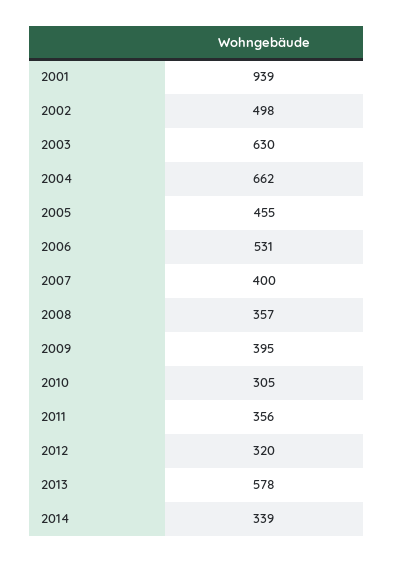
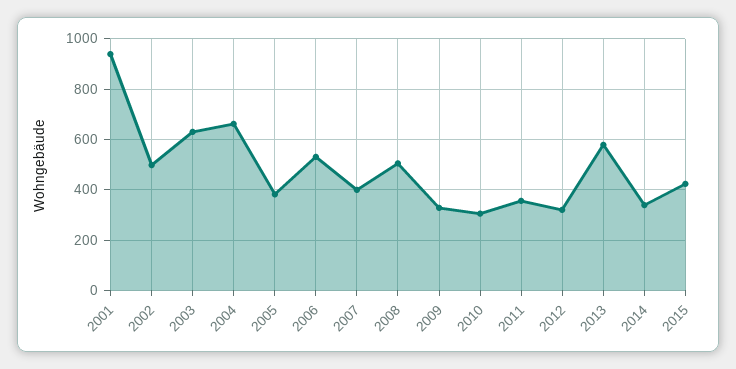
2005: 455 -> 375
2008: 357 -> 500
2009: 395 -> 325
2015: none -> 425

